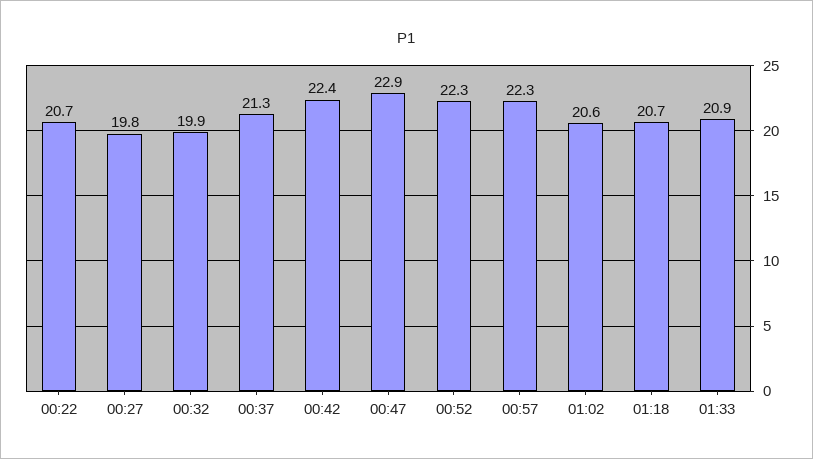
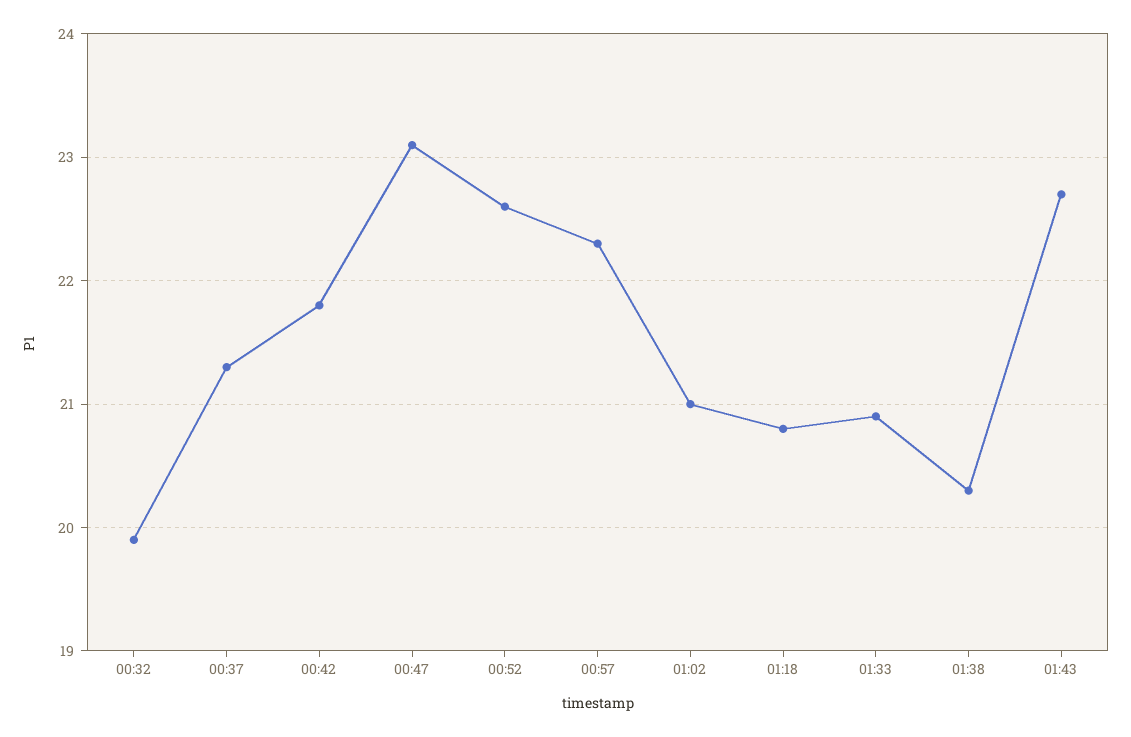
00:22: 20.7 -> none
00:27: 19.8 -> none
00:42: 22.4 -> 21.8
00:47: 22.9 -> 23.1
00:52: 22.3 -> 22.6
01:02: 20.6 -> 21
01:18: 20.7 -> 20.8
01:38: none -> 20.3
01:43: none -> 22.7

